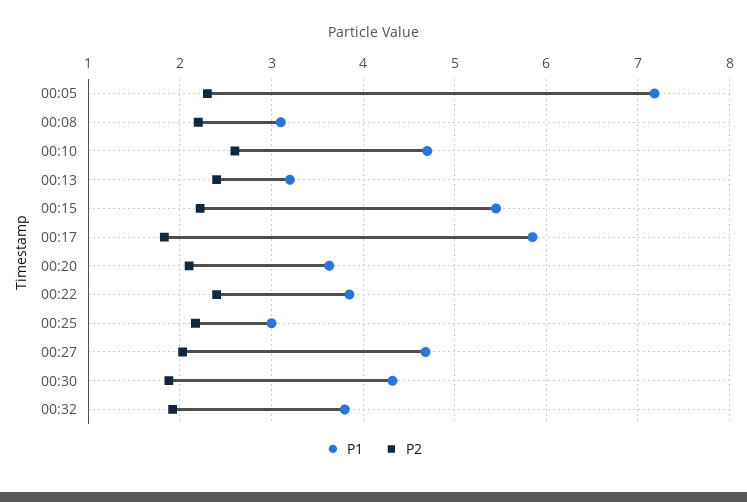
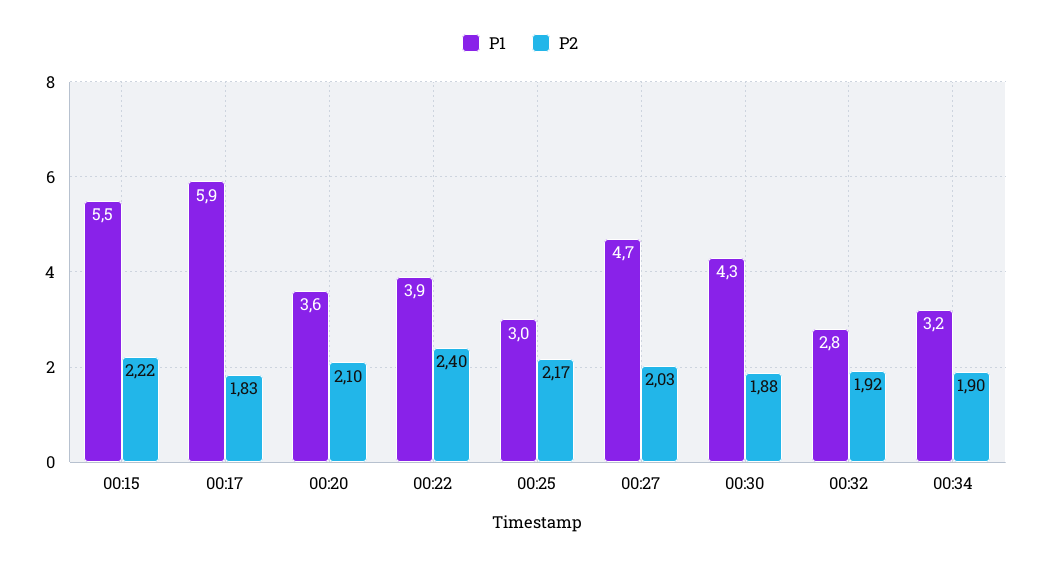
P1, 00:05: 7.2 -> none
P2, 00:05: 2.3 -> none
P1, 00:08: 3.1 -> none
P2, 00:08: 2.2 -> none
P1, 00:10: 4.7 -> none
P2, 00:10: 2.6 -> none
P1, 00:13: 3.2 -> none
P2, 00:13: 2.4 -> none
P1, 00:32: 3.8 -> 2.8
P1, 00:34: none -> 3.2
P2, 00:34: none -> 1.9

